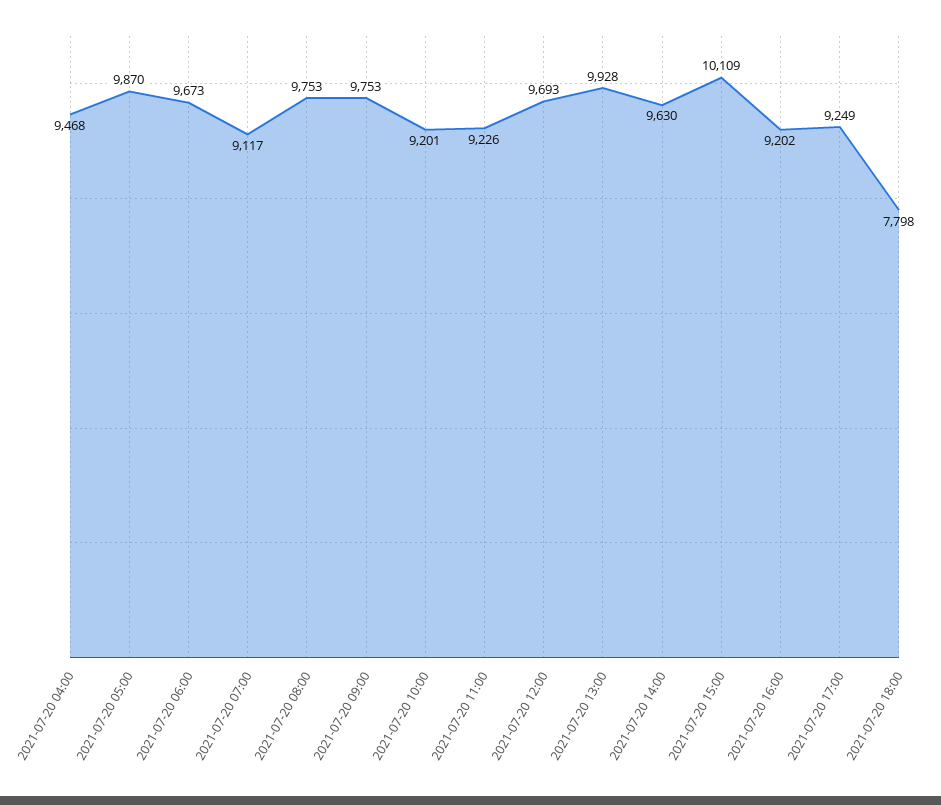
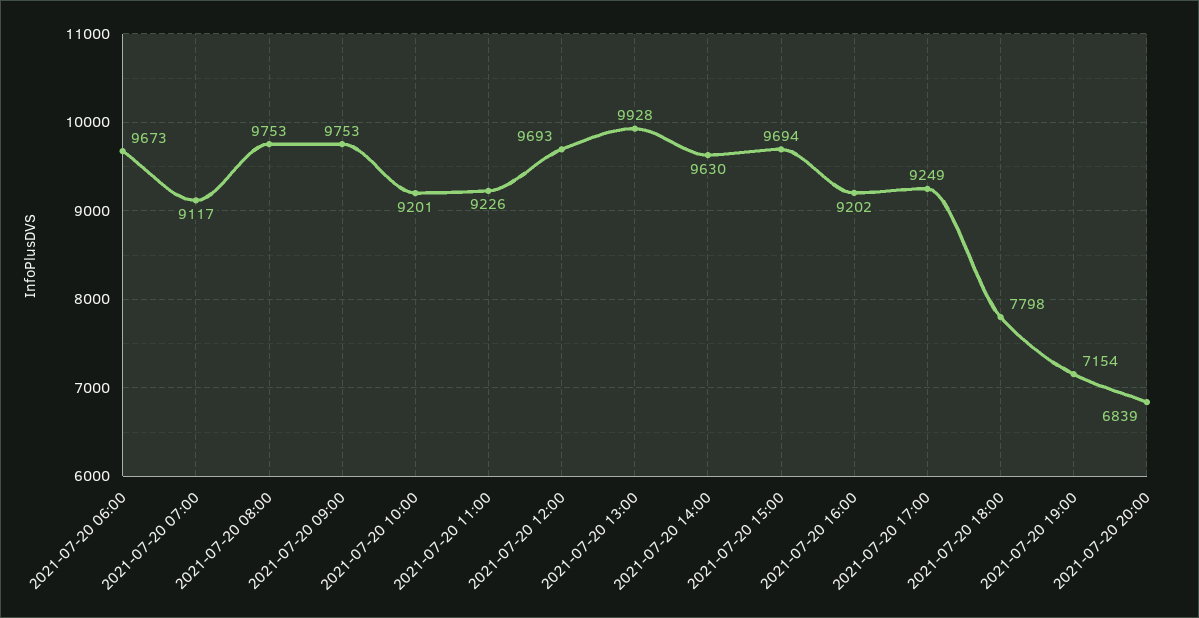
2021-07-20 04:00: 9468 -> none
2021-07-20 05:00: 9870 -> none
2021-07-20 15:00: 10109 -> 9694
2021-07-20 19:00: none -> 7154
2021-07-20 20:00: none -> 6839

